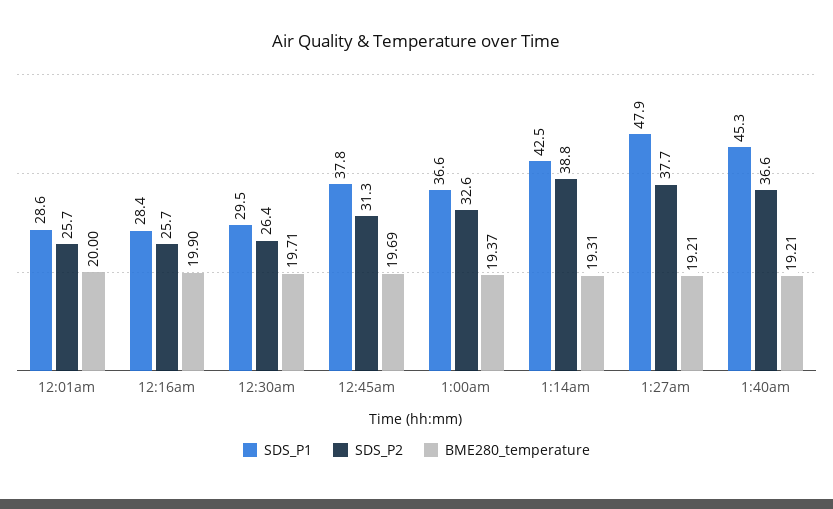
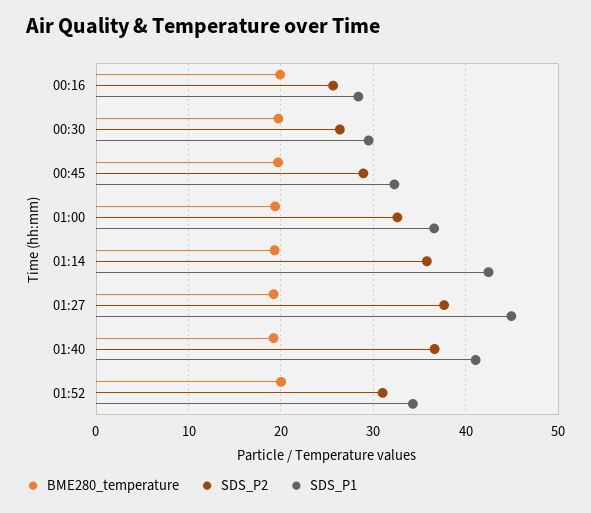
SDS_P1, 12:01am: 28.6 -> none
SDS_P2, 12:01am: 25.7 -> none
BME280_temperature, 12:01am: 20 -> none
SDS_P1, 12:45am: 37.8 -> 32
SDS_P2, 12:45am: 31.3 -> 29
SDS_P2, 1:14am: 38.8 -> 36
SDS_P1, 1:27am: 47.9 -> 45
SDS_P1, 1:40am: 45.3 -> 41
BME280_temperature, 01:52: none -> 20
SDS_P2, 01:52: none -> 31
SDS_P1, 01:52: none -> 34

